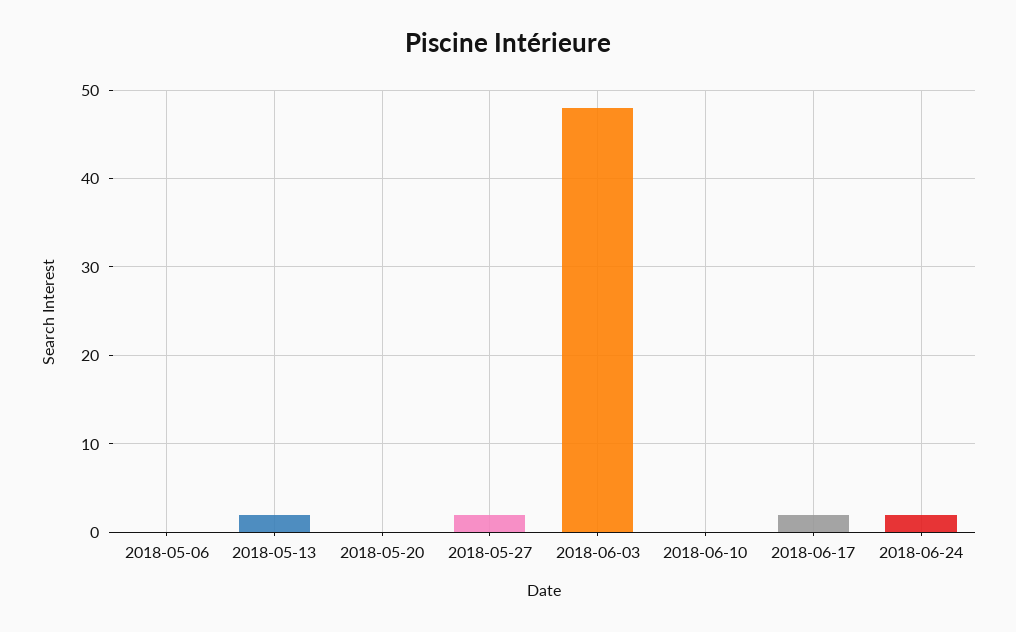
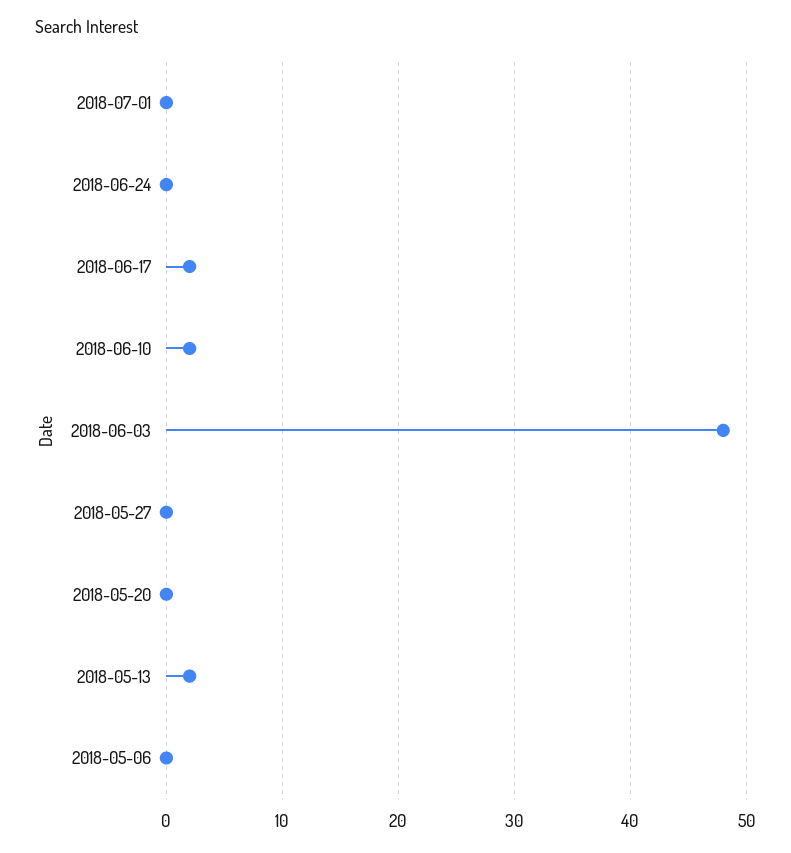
2018-05-27: 2 -> 0
2018-06-10: 0 -> 2
2018-06-24: 2 -> 0
2018-07-01: none -> 0

